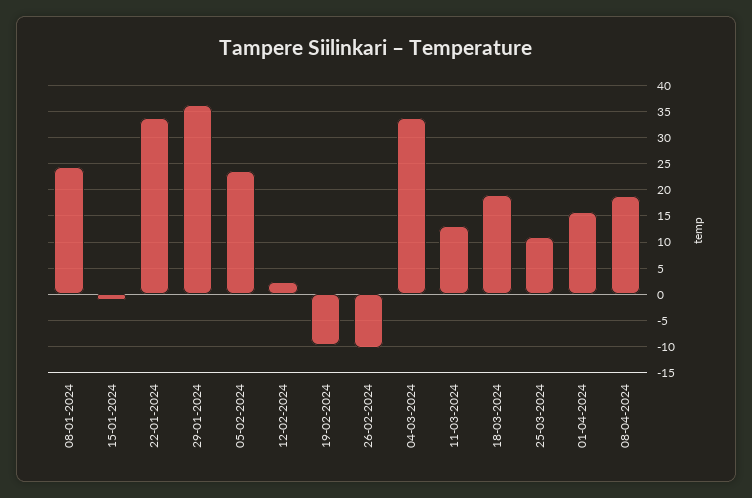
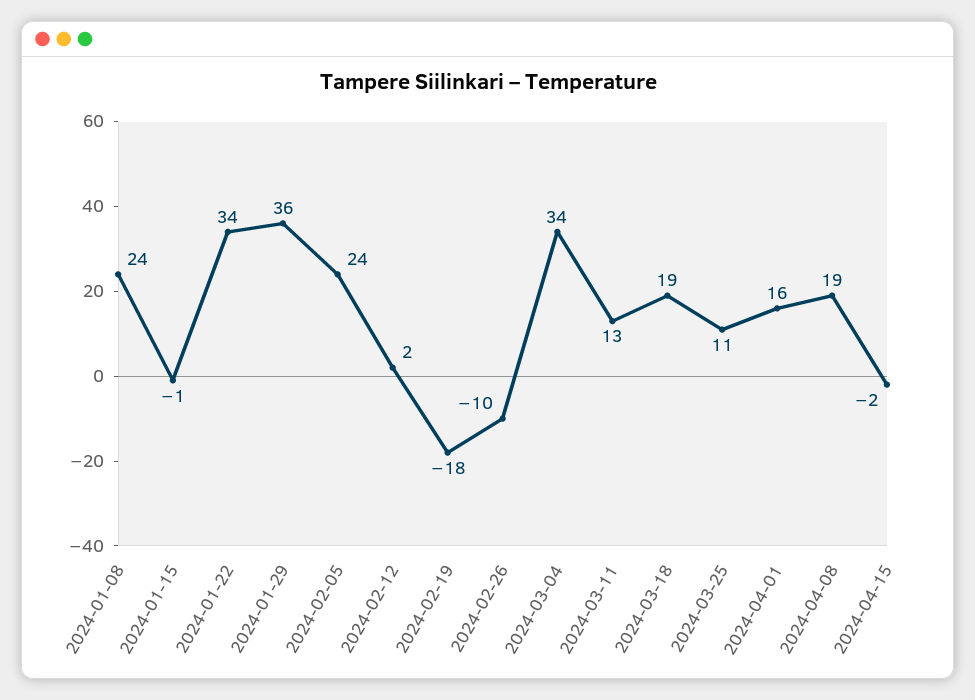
19-02-2024: -10 -> -18
2024-04-15: none -> -2

